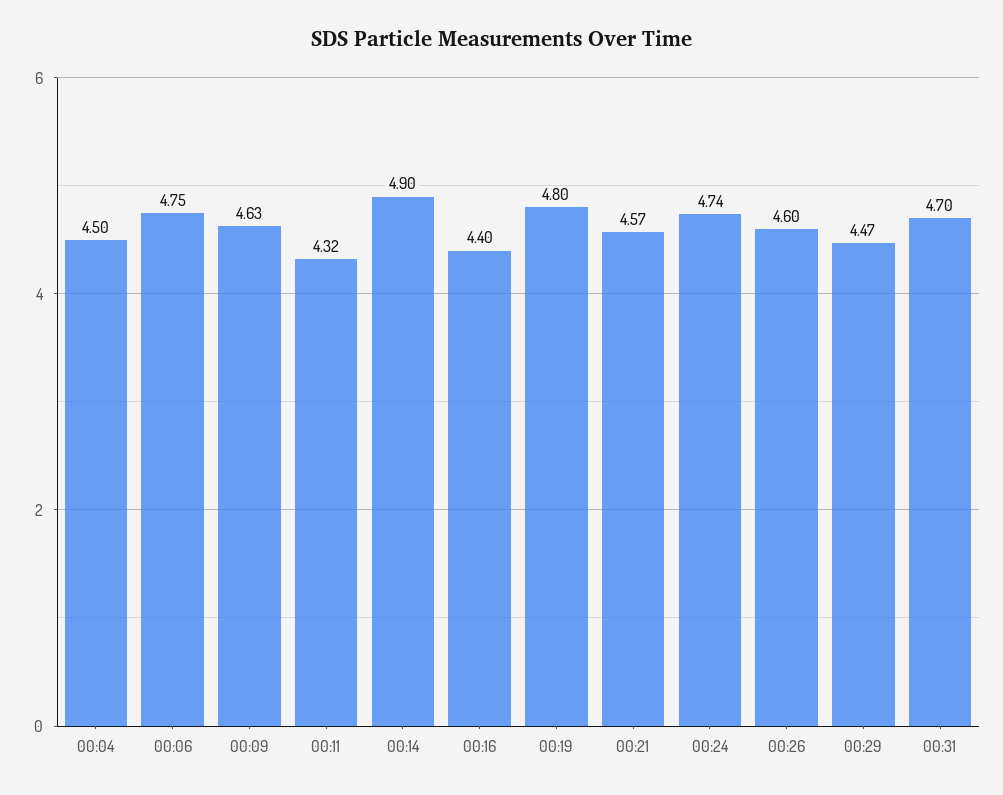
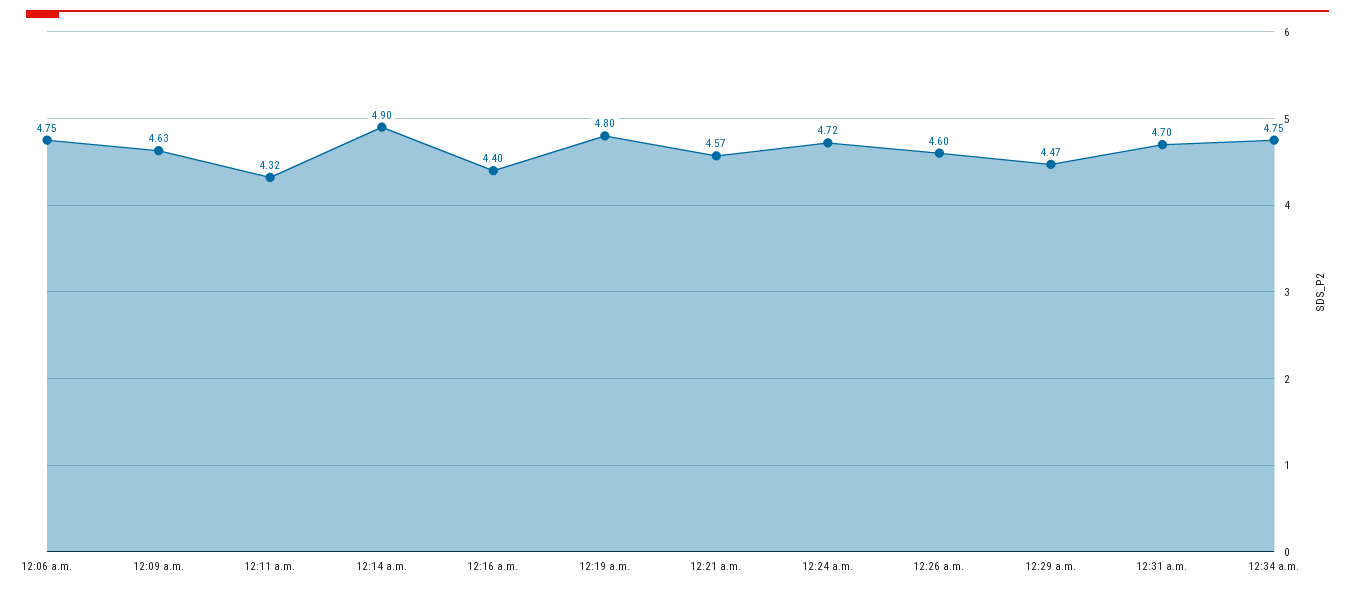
00:04: 4.5 -> none
00:24: 4.74 -> 4.72
12:34 a.m.: none -> 4.75

